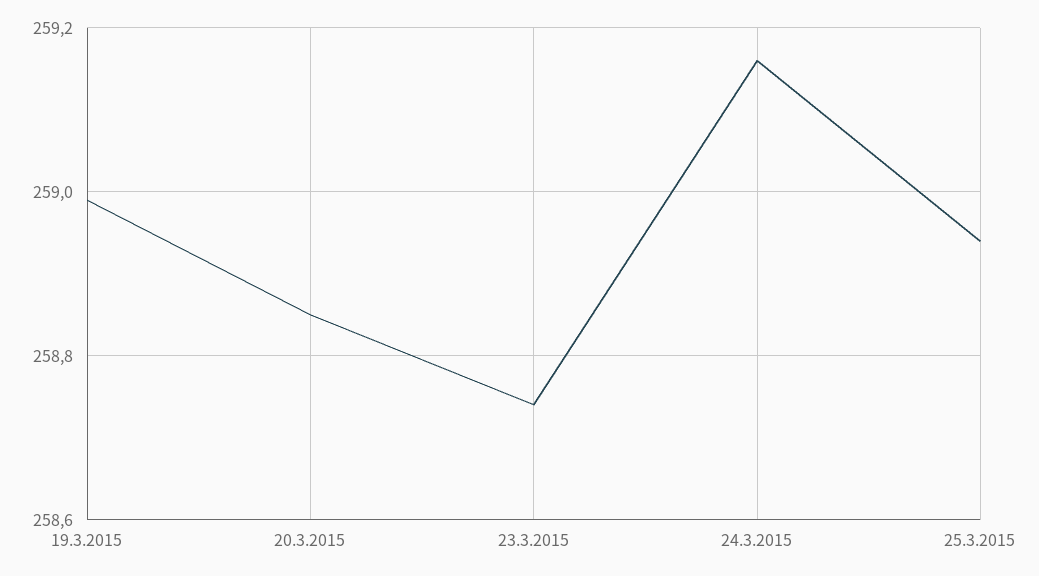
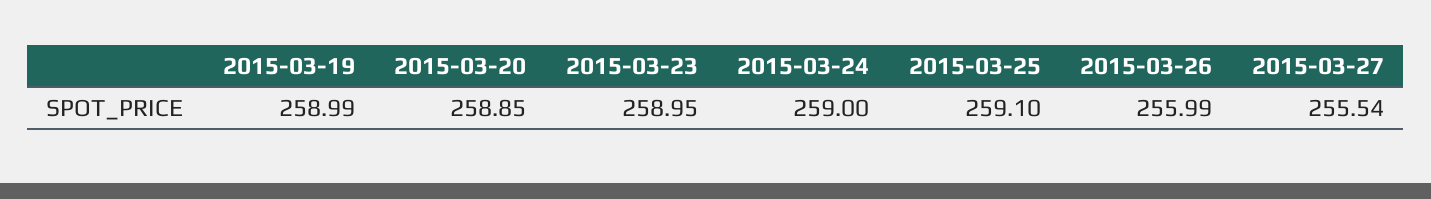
23.3.2015: 258.75 -> 258.95
24.3.2015: 259.15 -> 259
25.3.2015: 258.95 -> 259.1
2015-03-26: none -> 255.99
2015-03-27: none -> 255.54

